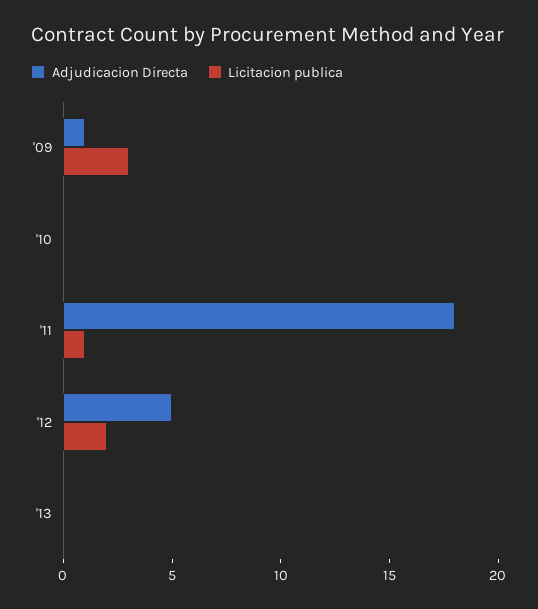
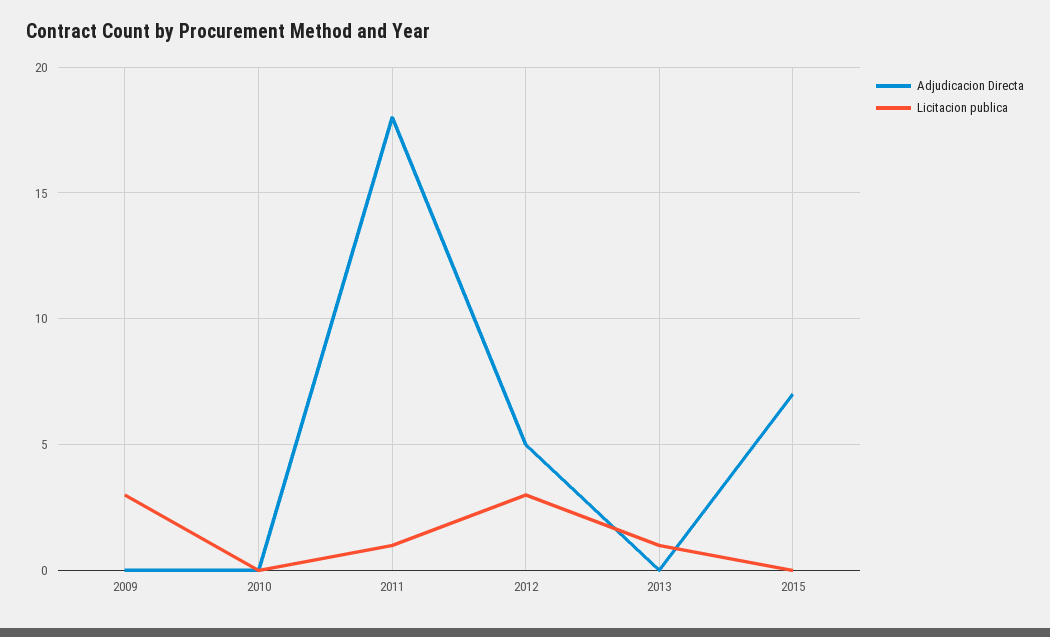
Adjudicacion Directa, '09: 1 -> 0
Licitacion publica, '12: 2 -> 3
Licitacion publica, '13: 0 -> 1
Adjudicacion Directa, 2015: none -> 7
Licitacion publica, 2015: none -> 0

